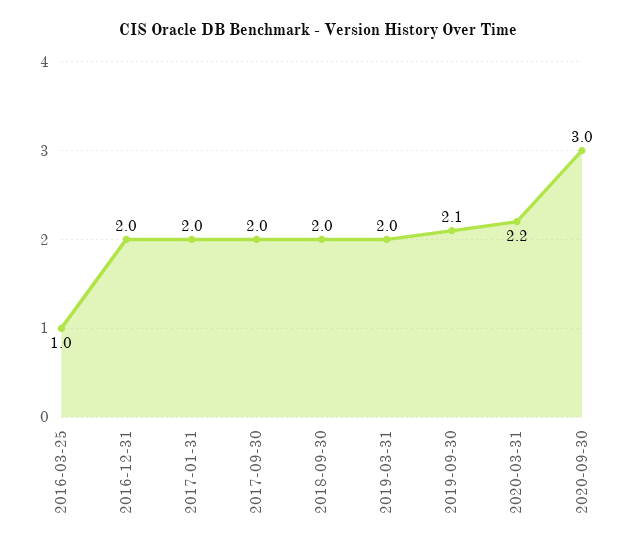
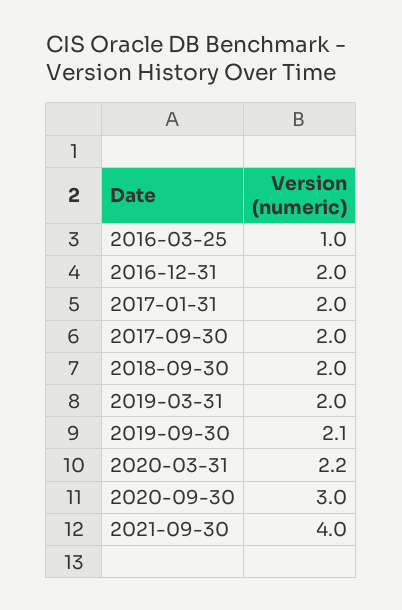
2021-09-30: none -> 4

